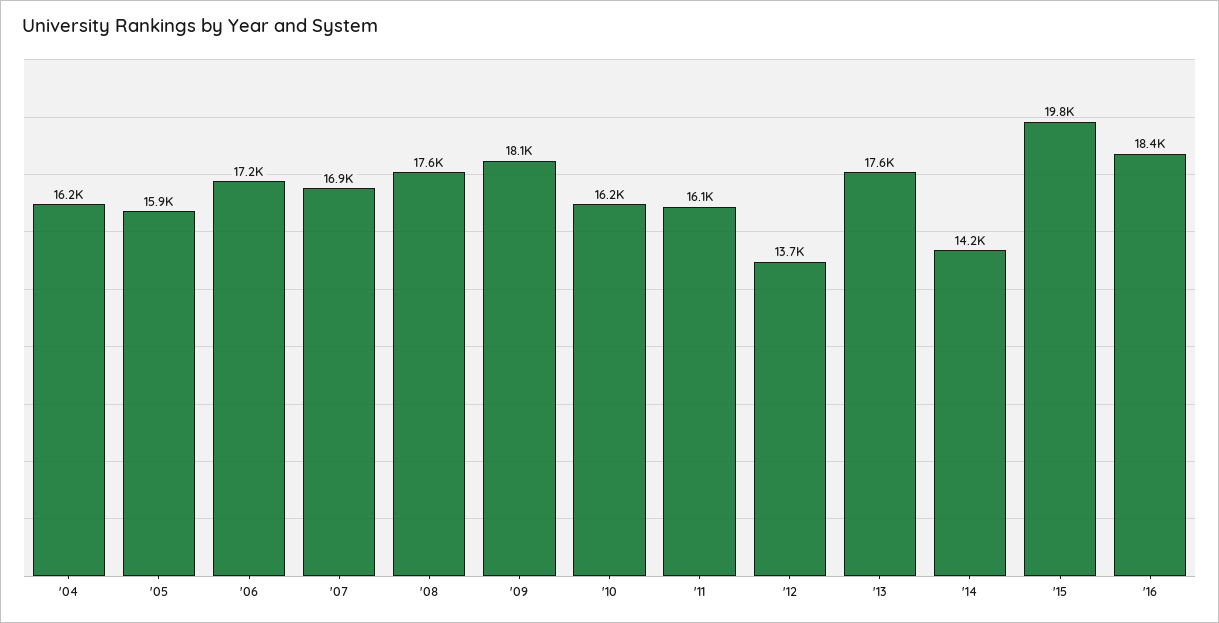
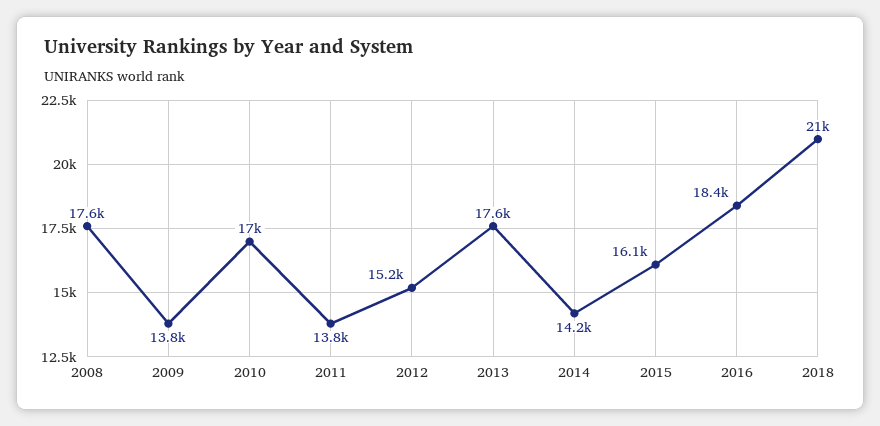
'04: 16200 -> none
'05: 15900 -> none
'06: 17200 -> none
'07: 16900 -> none
'09: 18100 -> 13800
'10: 16200 -> 17000
'11: 16100 -> 13800
'12: 13700 -> 15200
'15: 19800 -> 16100
2018: none -> 21000

